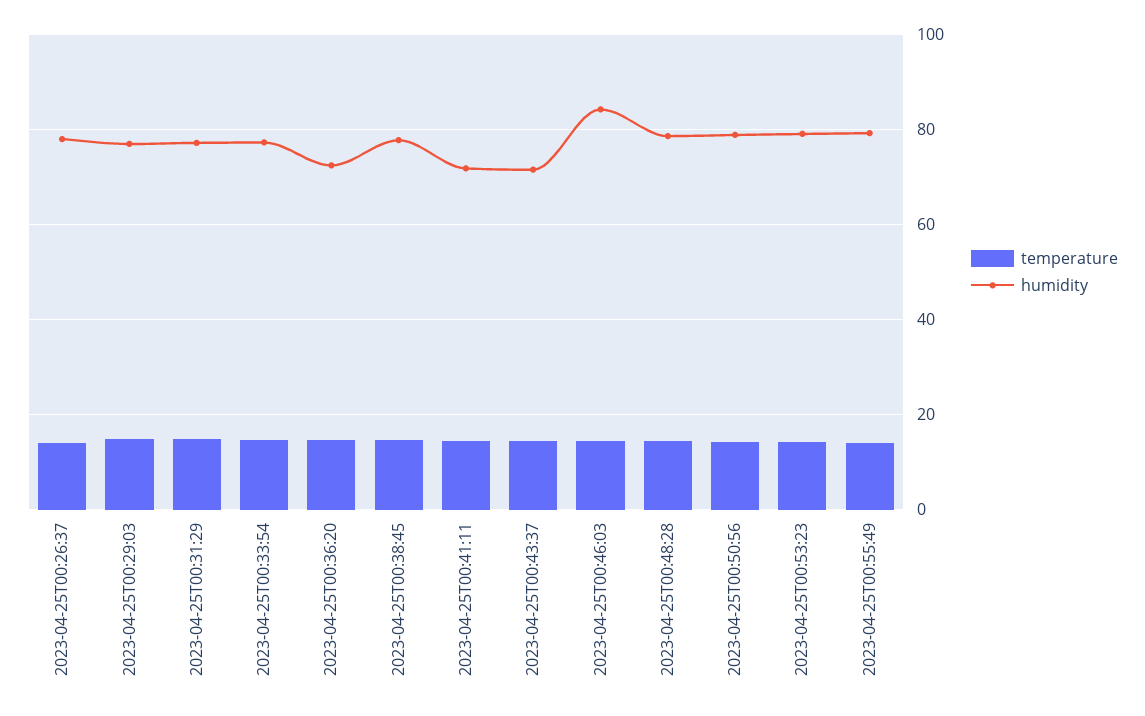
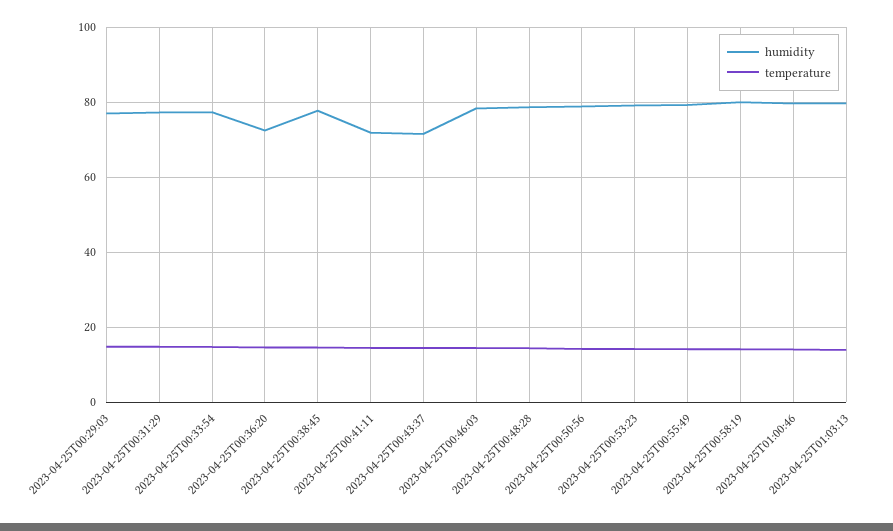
temperature, 2023-04-25T00:26:37: 14 -> none
humidity, 2023-04-25T00:26:37: 78 -> none
humidity, 2023-04-25T00:46:03: 84 -> 78
humidity, 2023-04-25T00:58:19: none -> 80
temperature, 2023-04-25T00:58:19: none -> 14
humidity, 2023-04-25T01:00:46: none -> 80
temperature, 2023-04-25T01:00:46: none -> 14
humidity, 2023-04-25T01:03:13: none -> 80
temperature, 2023-04-25T01:03:13: none -> 14

